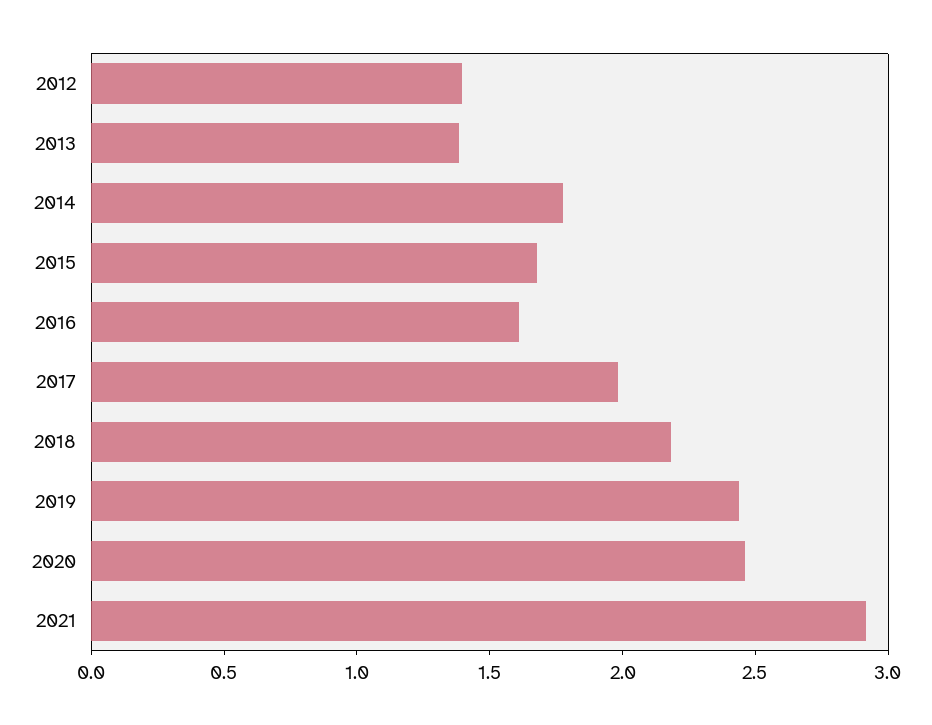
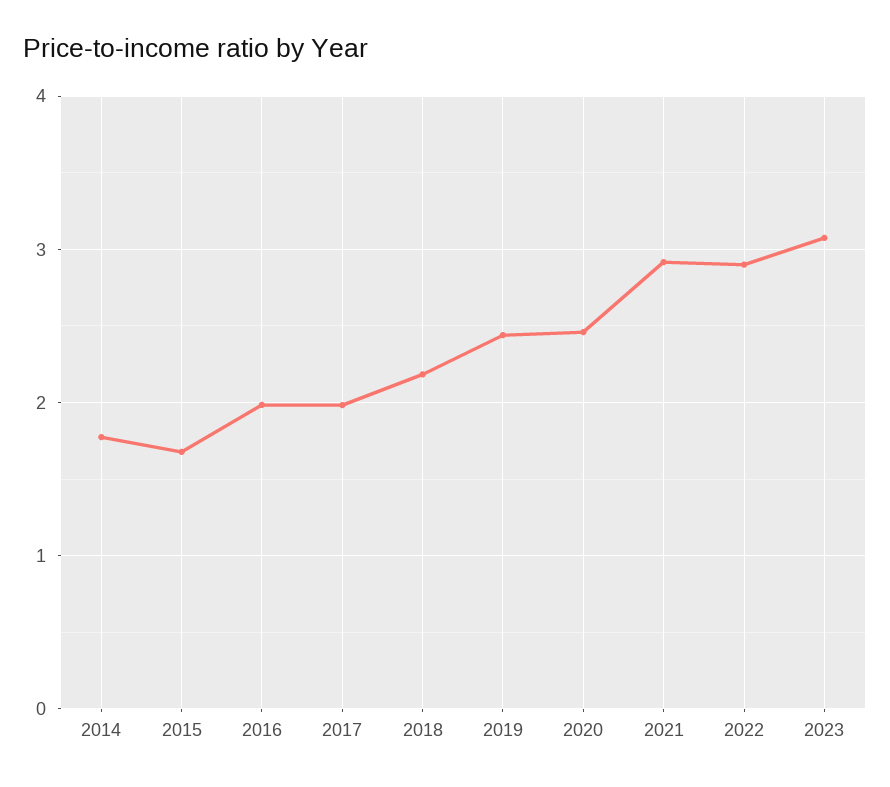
2012: 1.4 -> none
2013: 1.4 -> none
2016: 1.6 -> 2
2022: none -> 2.9
2023: none -> 3.1

